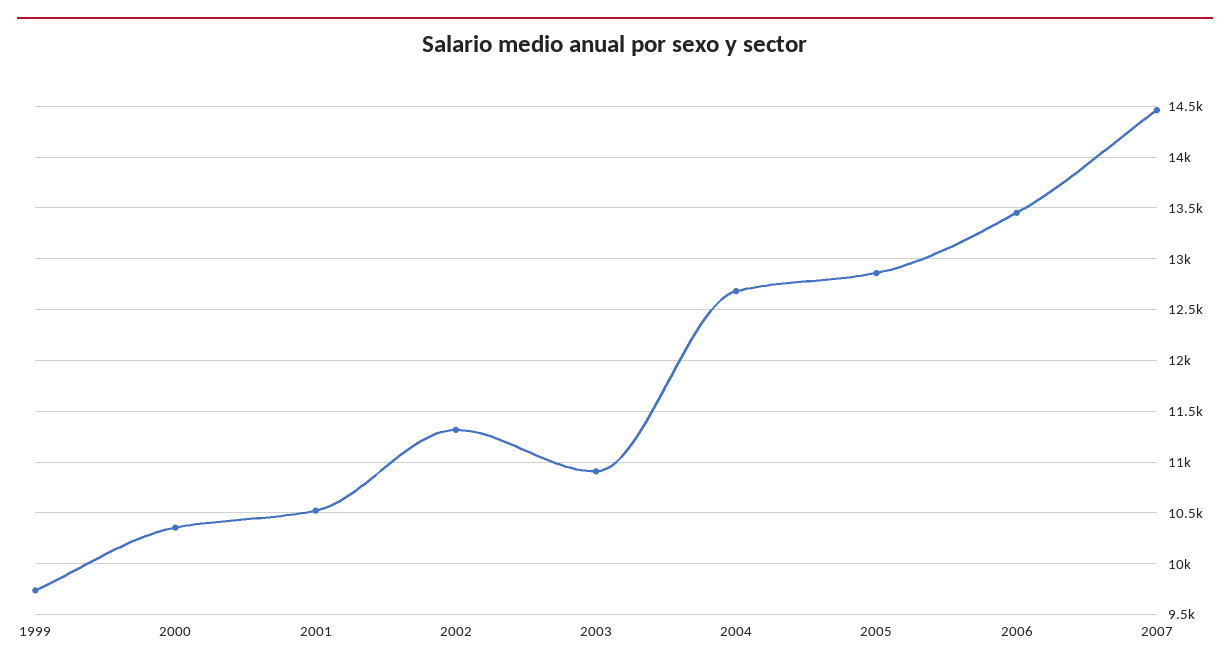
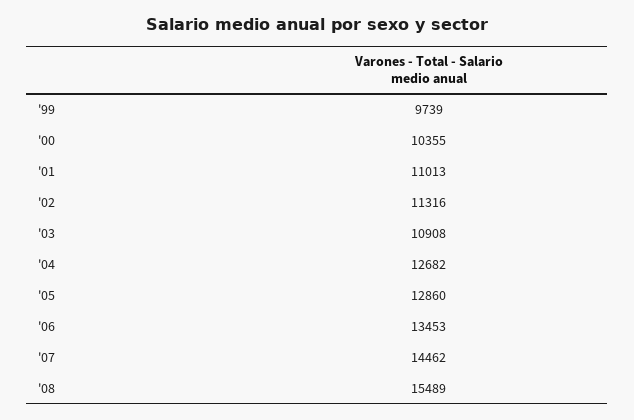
2001: 10500 -> 11013
'08: none -> 15489

